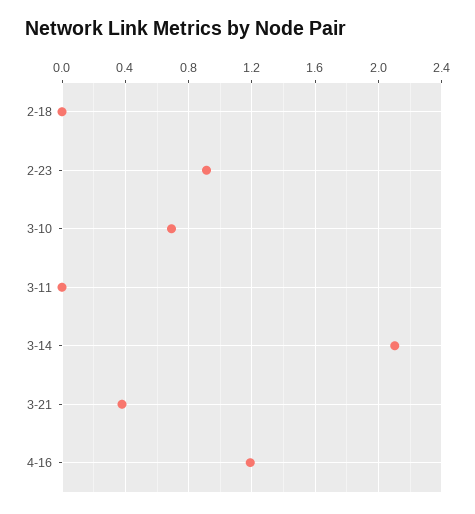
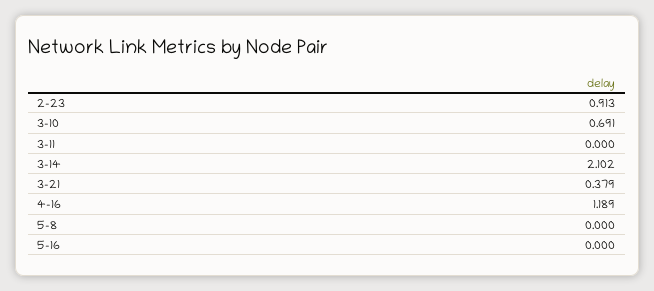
2-18: 0 -> none
5-8: none -> 0
5-16: none -> 0

